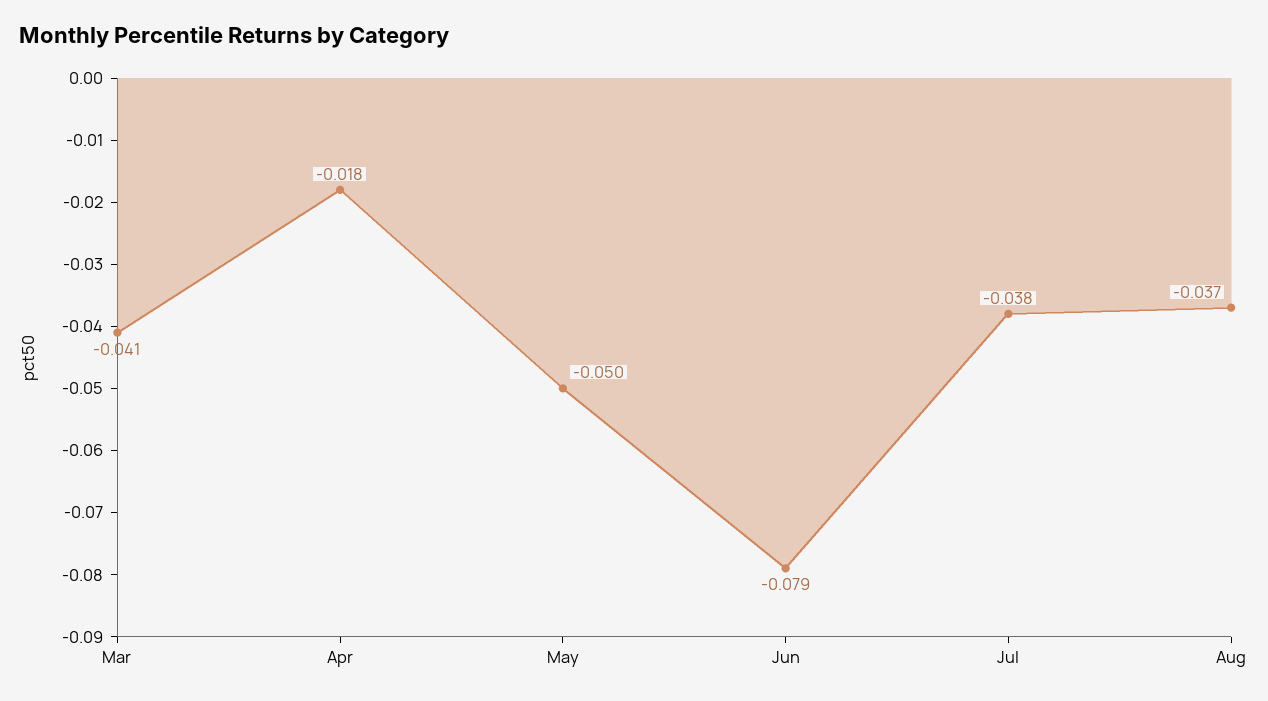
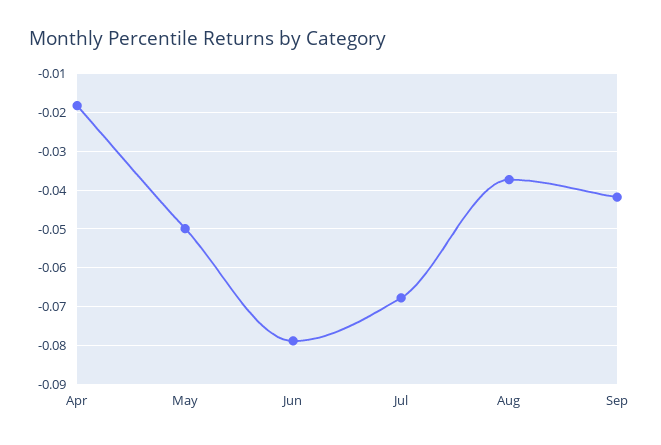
Mar: -0.041 -> none
Jul: -0.038 -> -0.068
Sep: none -> -0.042

